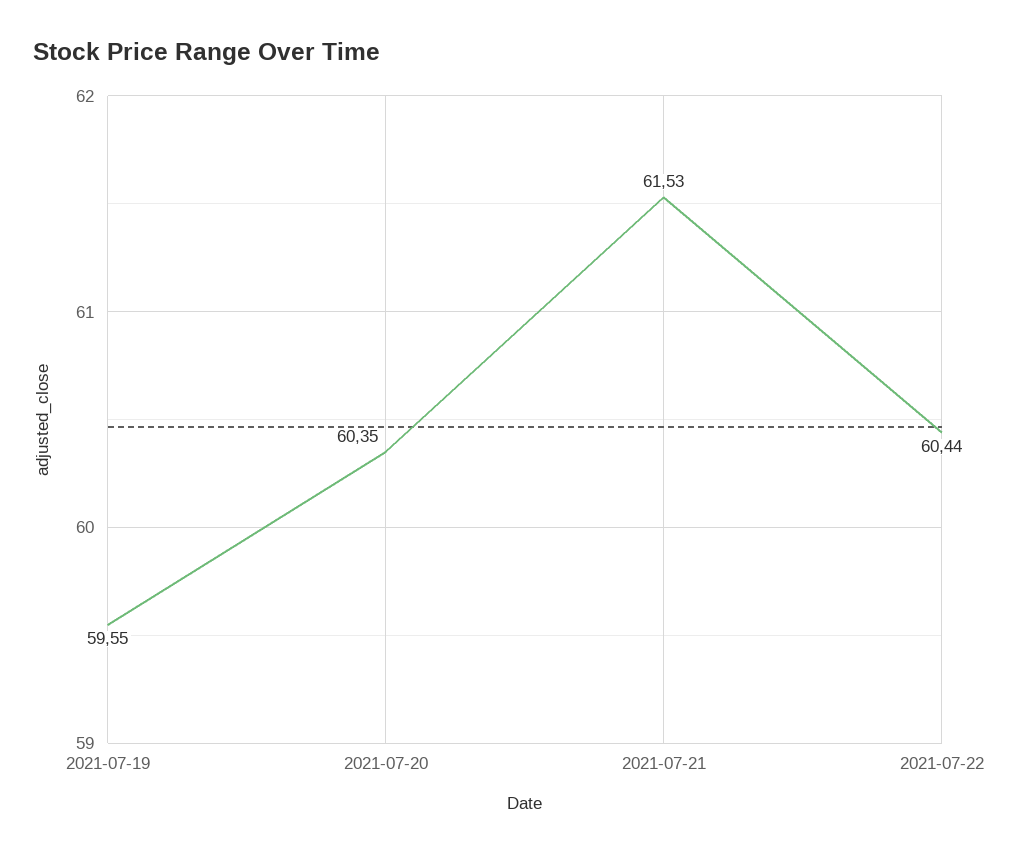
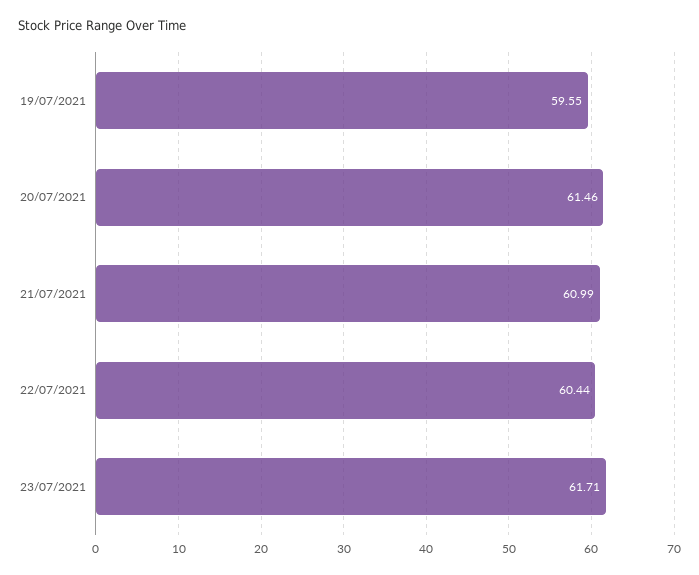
2021-07-20: 60.35 -> 61.46
2021-07-21: 61.53 -> 60.99
23/07/2021: none -> 61.71

